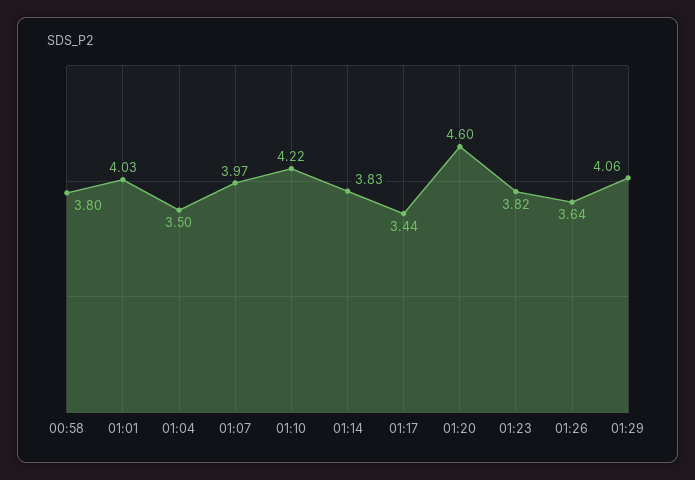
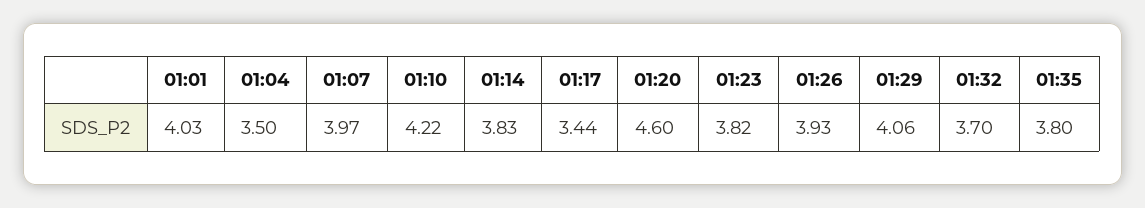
00:58: 3.8 -> none
01:26: 3.64 -> 3.93
01:32: none -> 3.7
01:35: none -> 3.8

